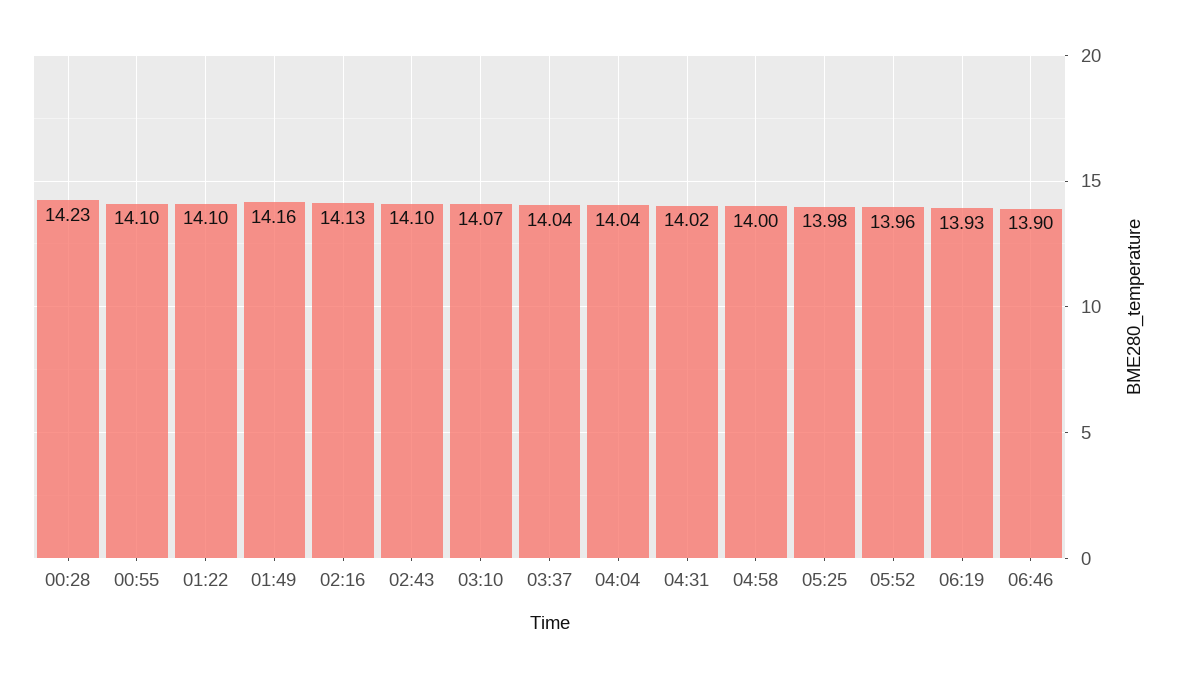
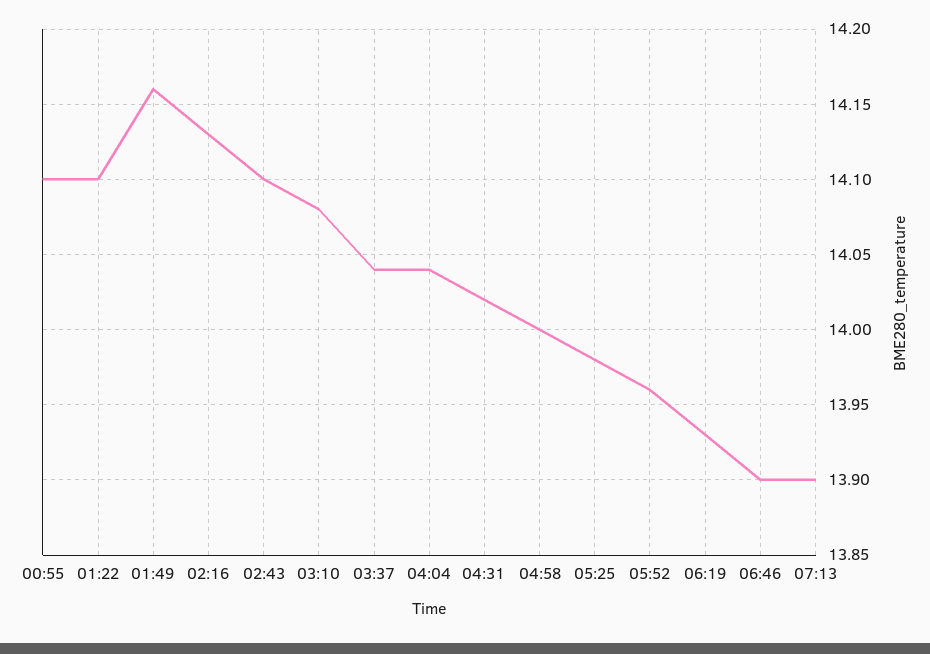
00:28: 14.23 -> none
03:10: 14.07 -> 14.08
07:13: none -> 13.9

